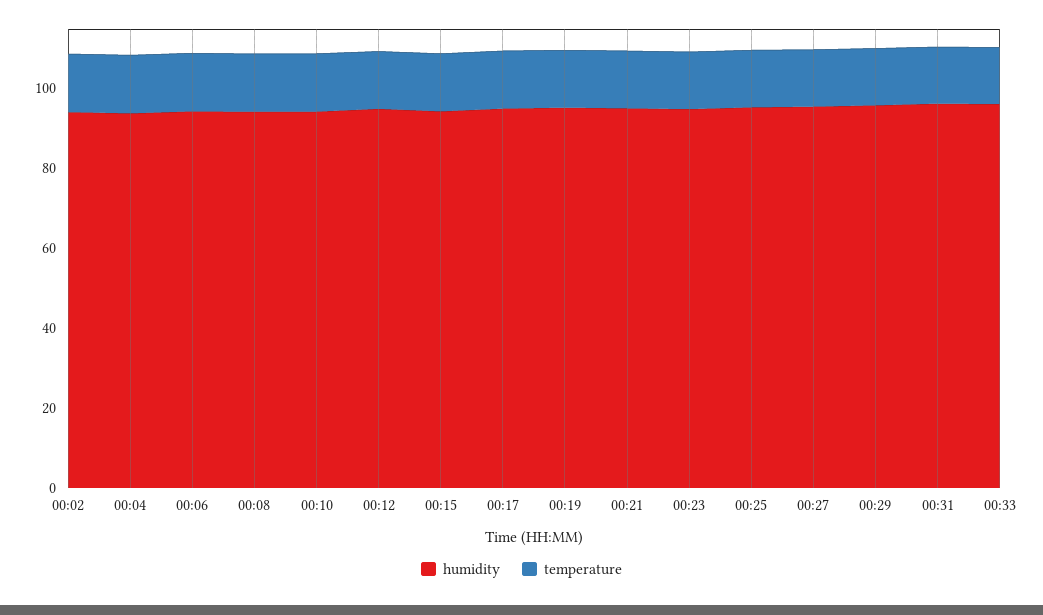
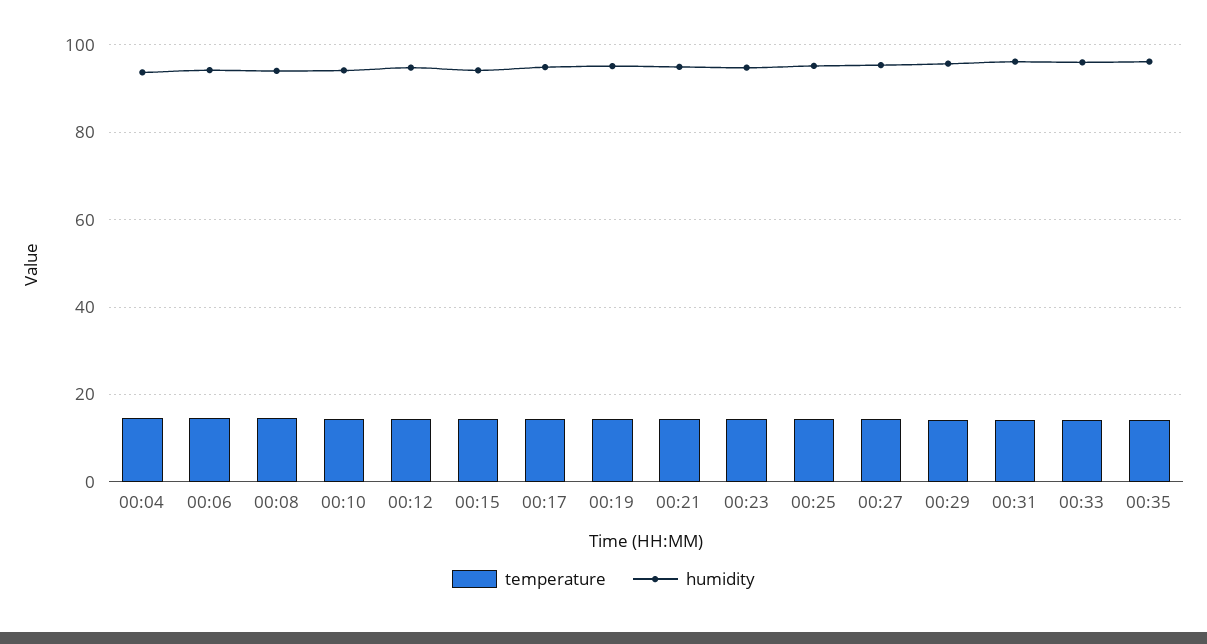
humidity, 00:02: 95 -> none
temperature, 00:02: 15 -> none
temperature, 00:35: none -> 14
humidity, 00:35: none -> 96

